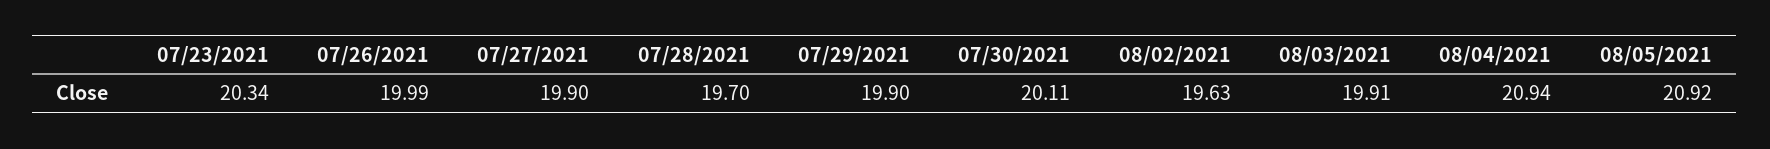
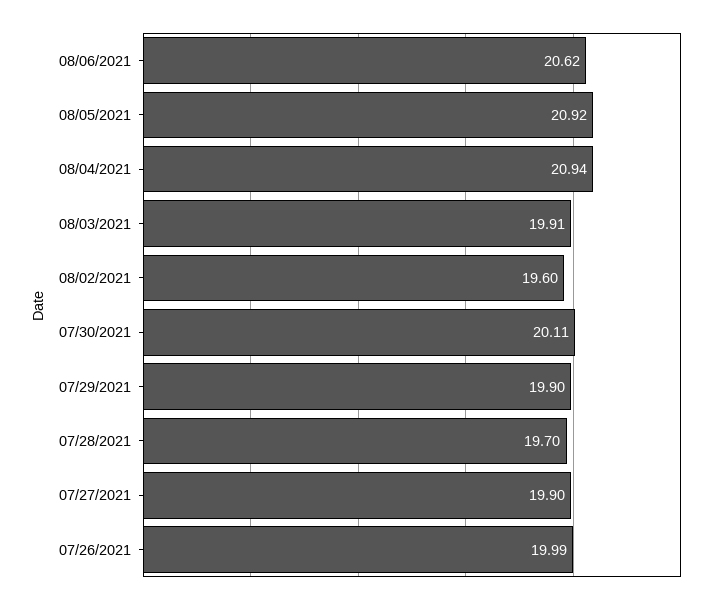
07/23/2021: 20.34 -> none
08/02/2021: 19.63 -> 19.6
08/06/2021: none -> 20.62

